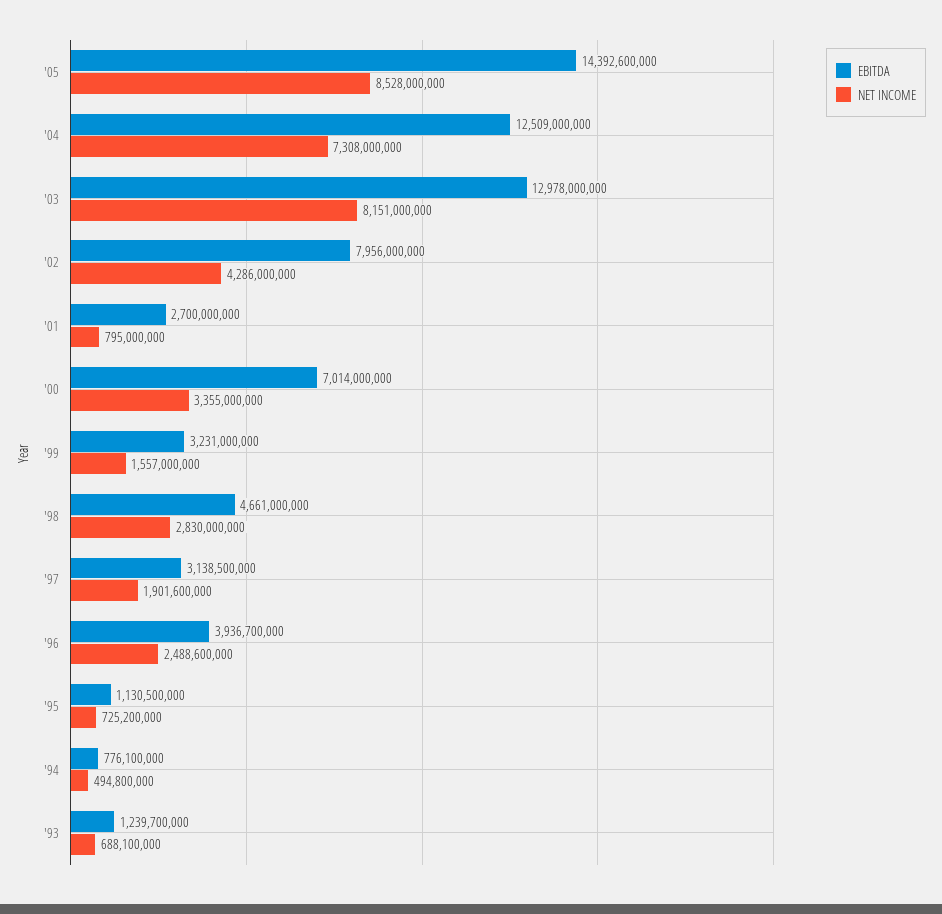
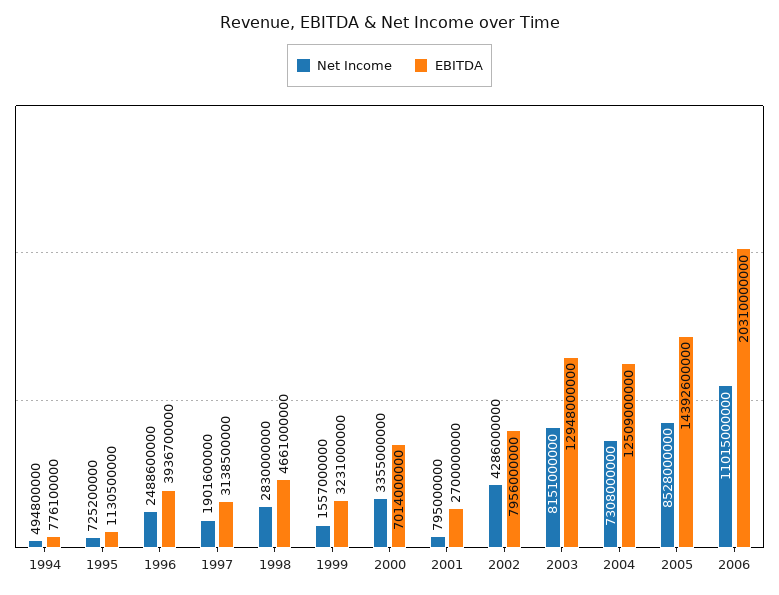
EBITDA, '03: 12978000000 -> 12948000000
EBITDA, '93: 1239700000 -> none
NET INCOME, '93: 688100000 -> none
NET INCOME, 2006: none -> 11015000000
EBITDA, 2006: none -> 20310000000

